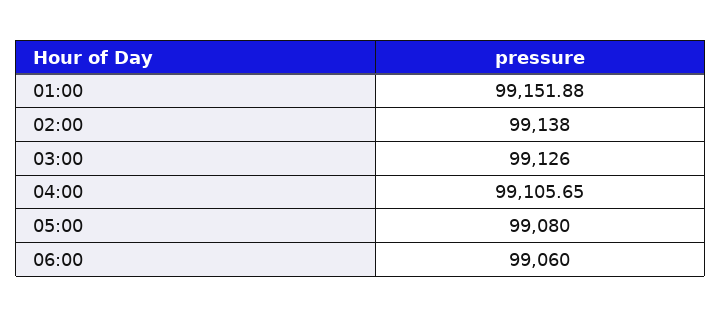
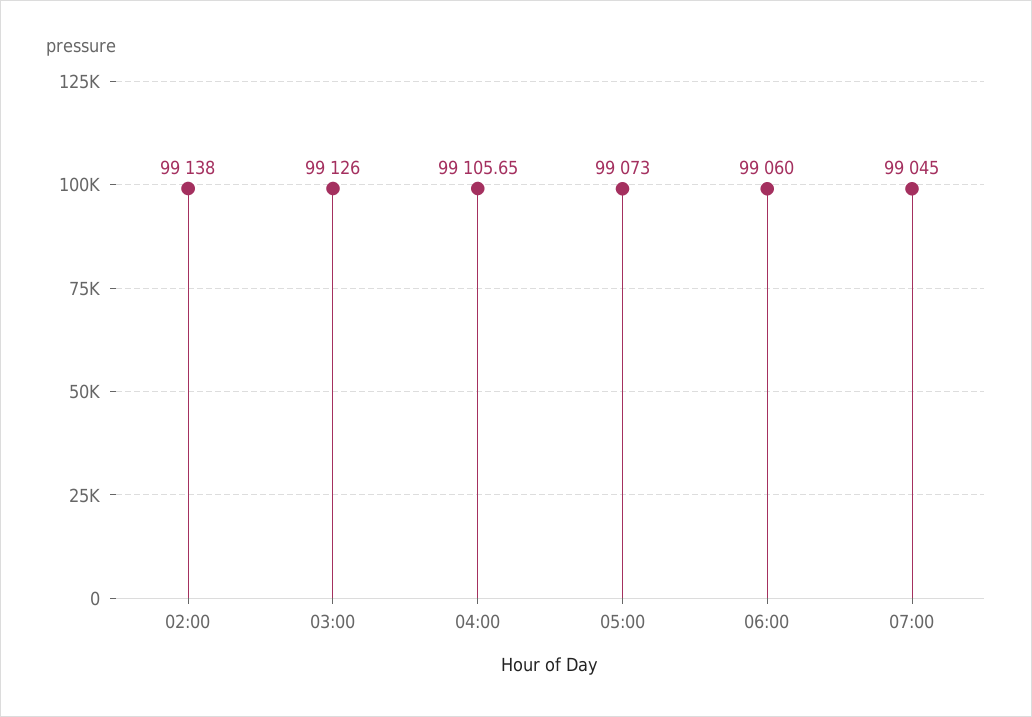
01:00: 99151.88 -> none
05:00: 99080 -> 99073
07:00: none -> 99045

